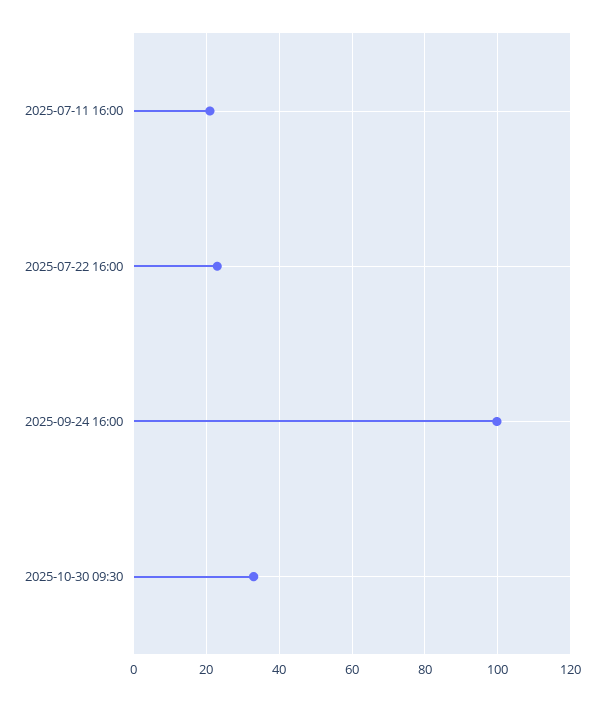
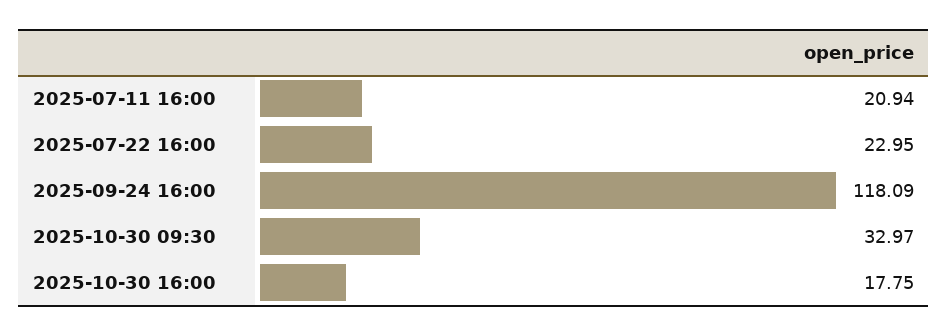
2025-09-24 16:00: 100 -> 118.09
2025-10-30 16:00: none -> 17.75

